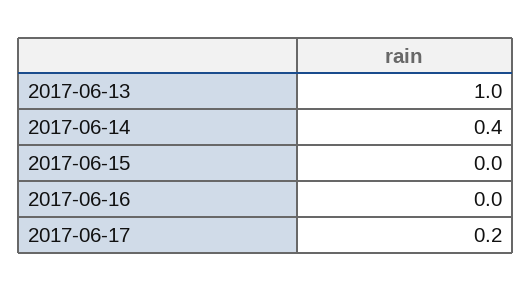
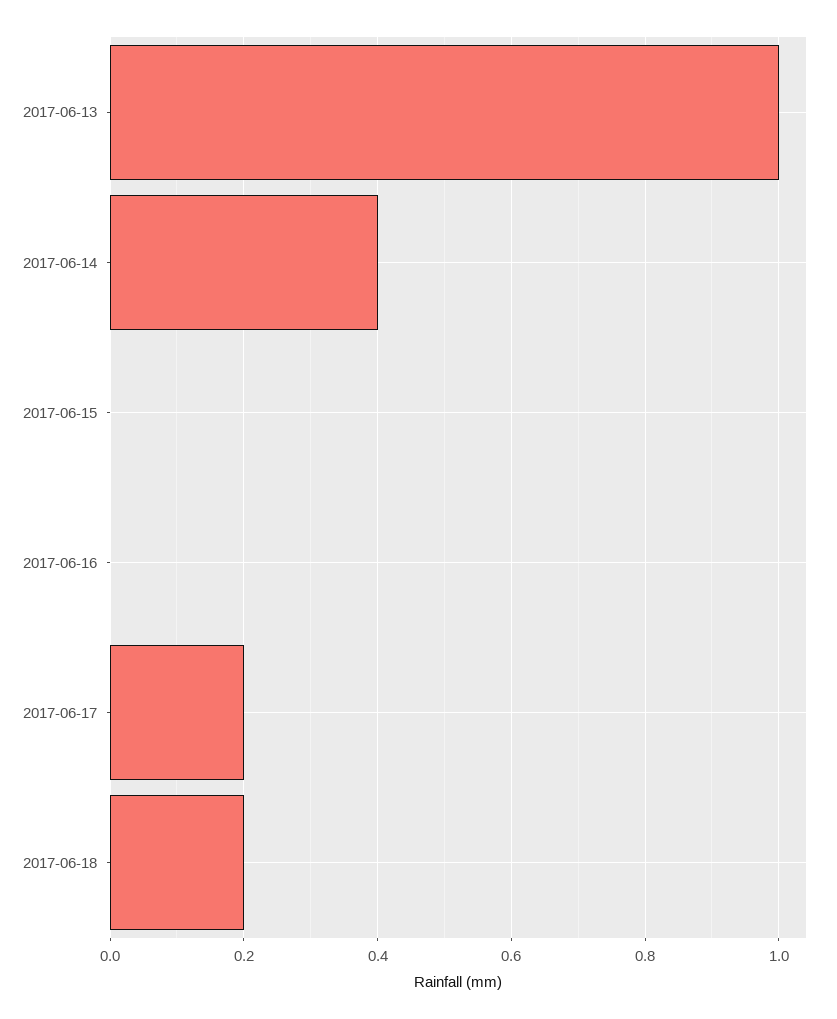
2017-06-18: none -> 0.2

